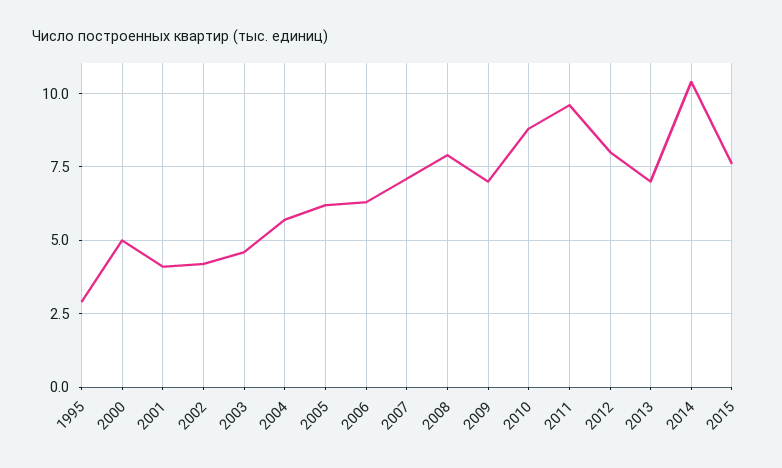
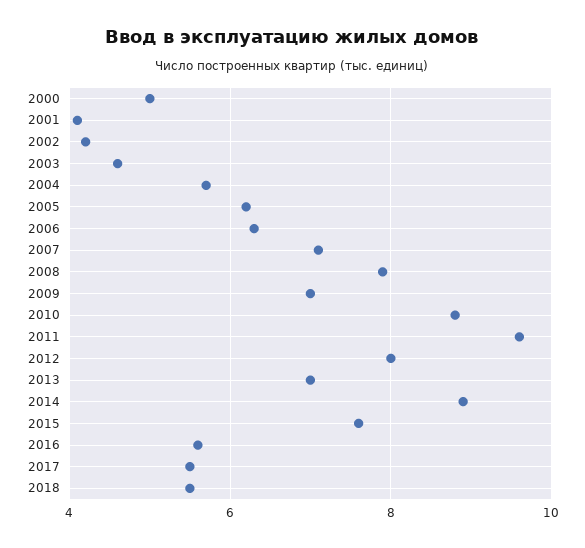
1995: 3 -> none
2014: 10.5 -> 9
2016: none -> 5.5
2017: none -> 5.5
2018: none -> 5.5

